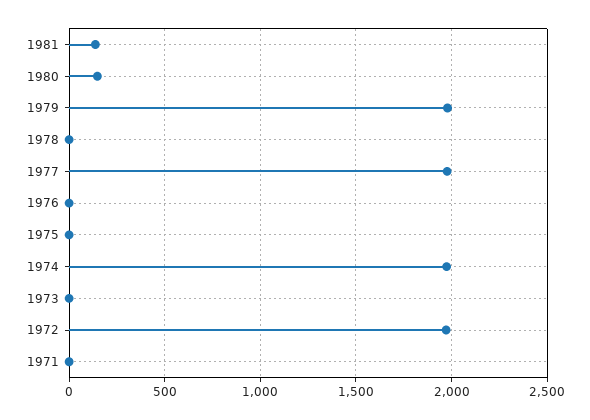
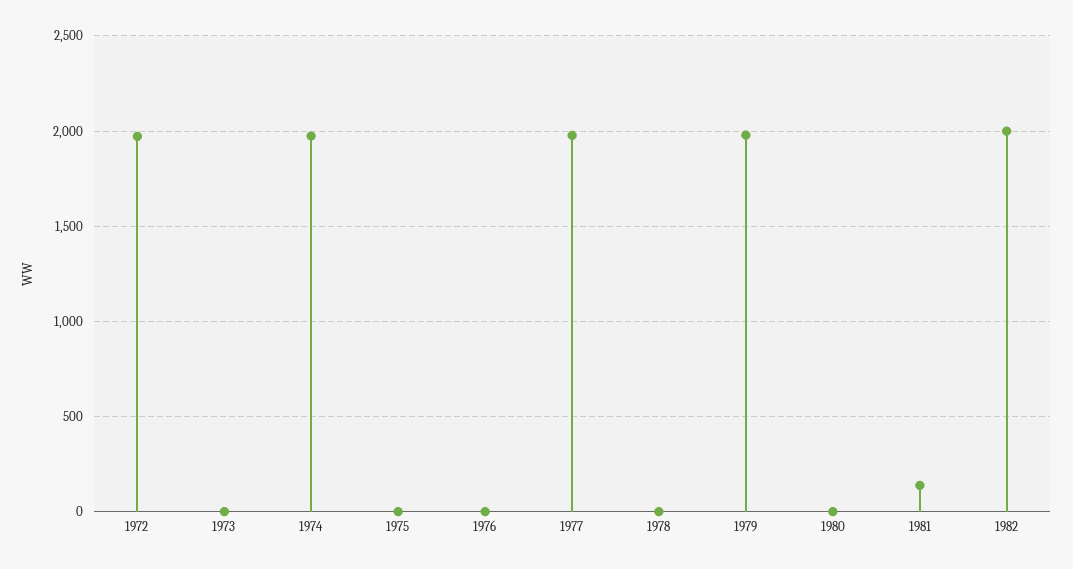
1980: 150 -> 0
1971: 0 -> none
1982: none -> 2000

